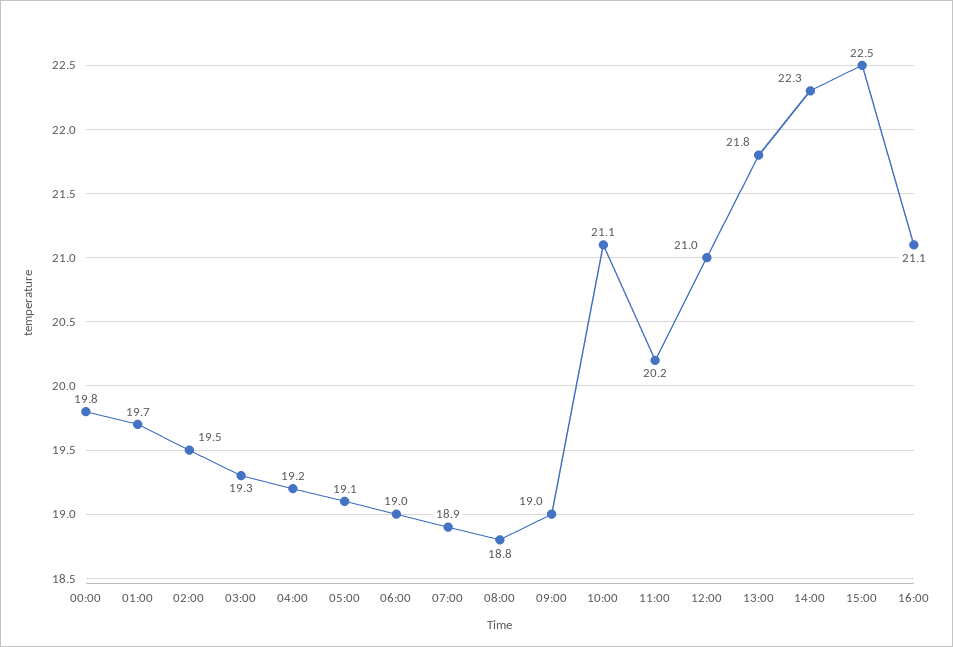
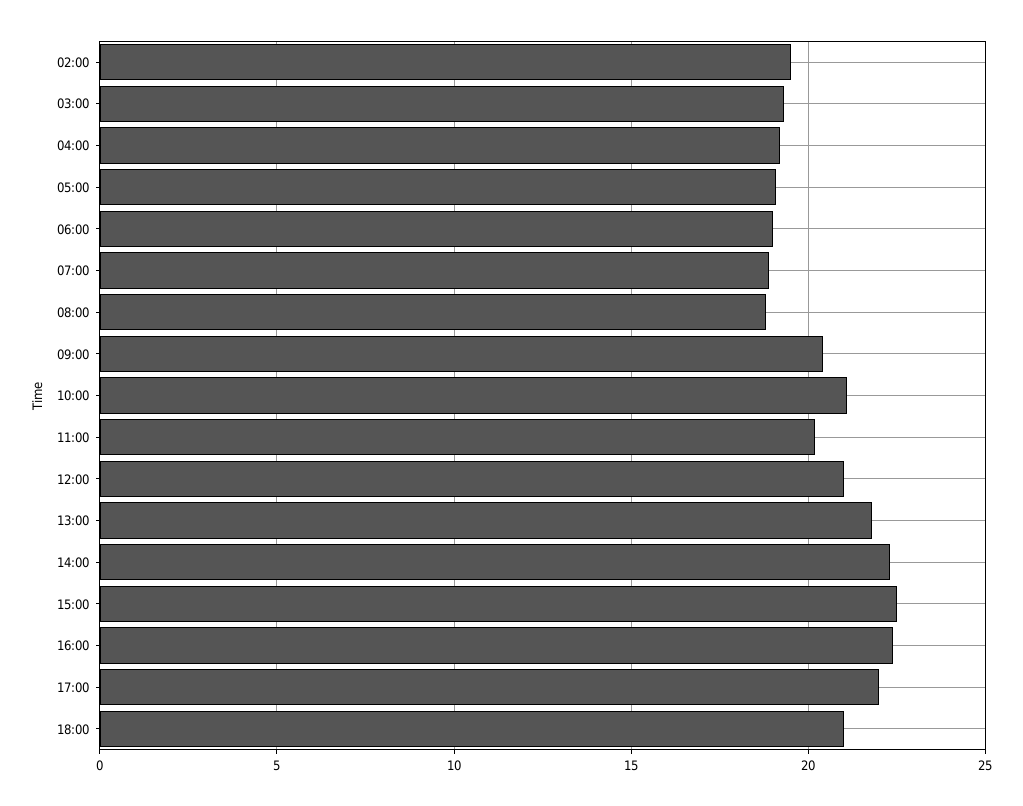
00:00: 19.8 -> none
01:00: 19.7 -> none
09:00: 19 -> 20.5
16:00: 21.1 -> 22.5
17:00: none -> 22
18:00: none -> 21

